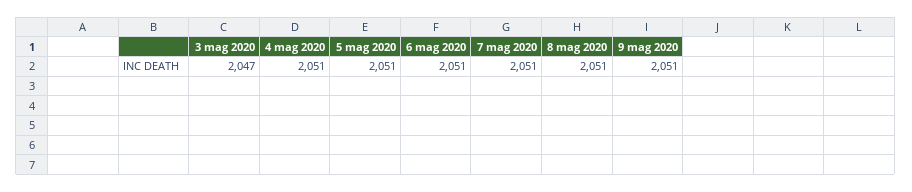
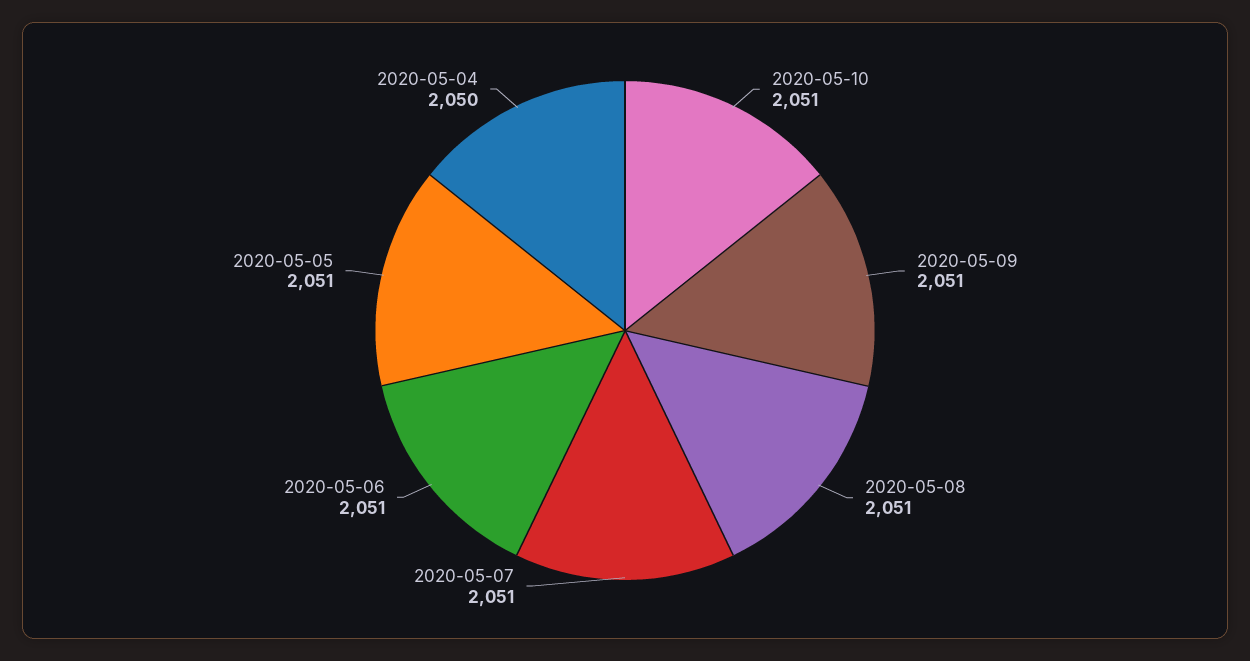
3 mag 2020: 2047 -> none
4 mag 2020: 2051 -> 2050
2020-05-10: none -> 2051

